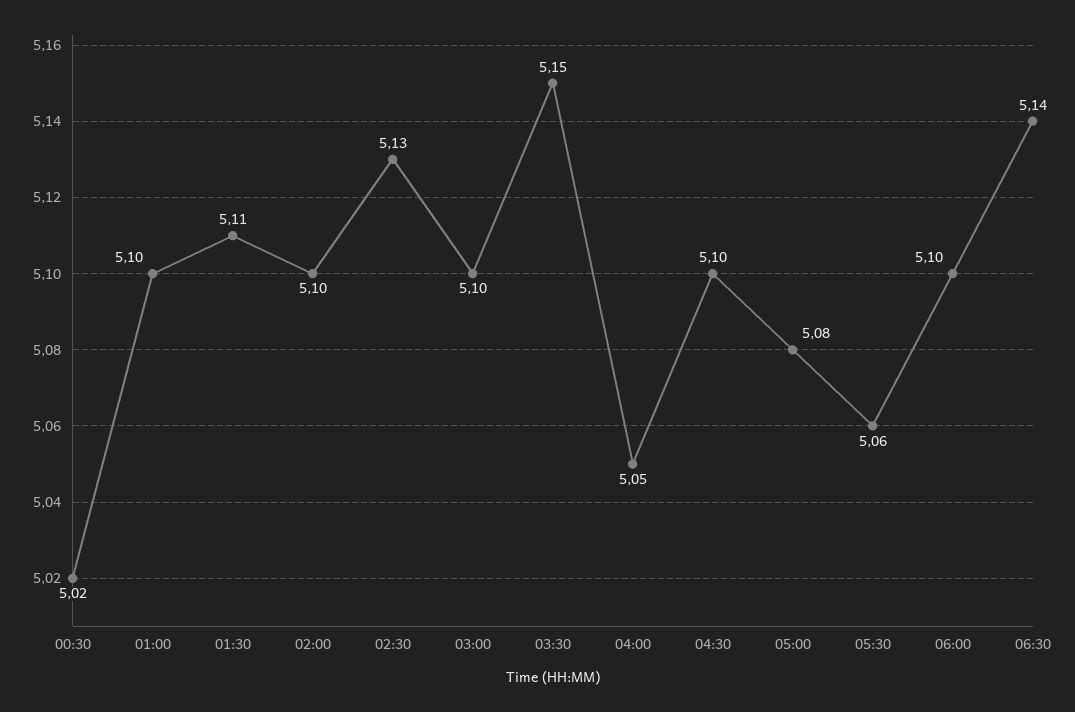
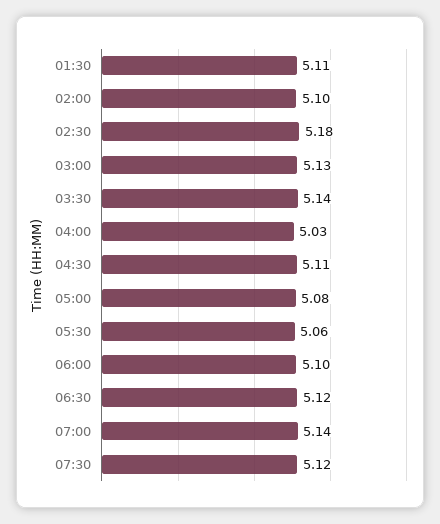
00:30: 5.02 -> none
01:00: 5.1 -> none
02:30: 5.13 -> 5.18
03:00: 5.1 -> 5.13
03:30: 5.15 -> 5.14
04:00: 5.05 -> 5.03
04:30: 5.1 -> 5.11
06:30: 5.14 -> 5.12
07:00: none -> 5.14
07:30: none -> 5.12

